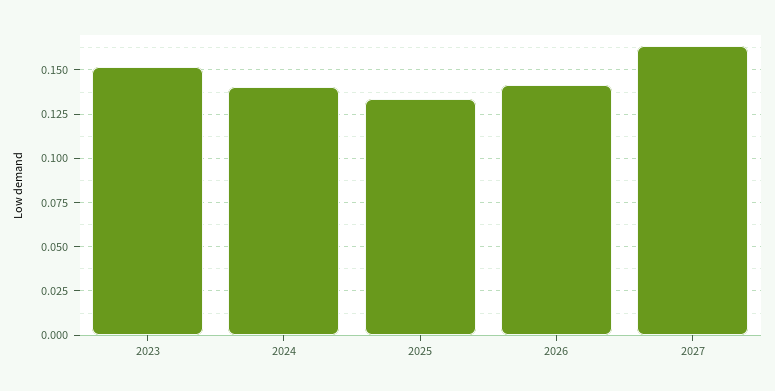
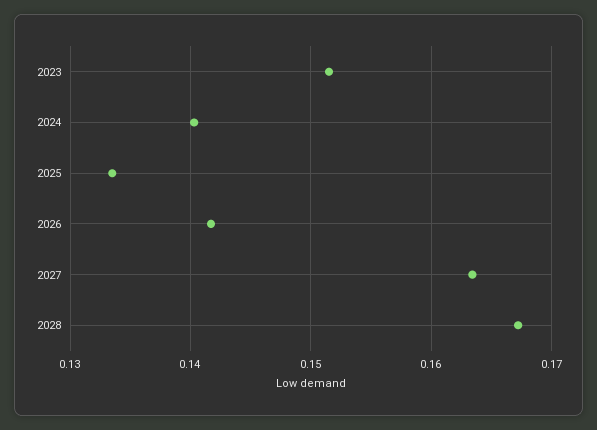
2028: none -> 0.167

